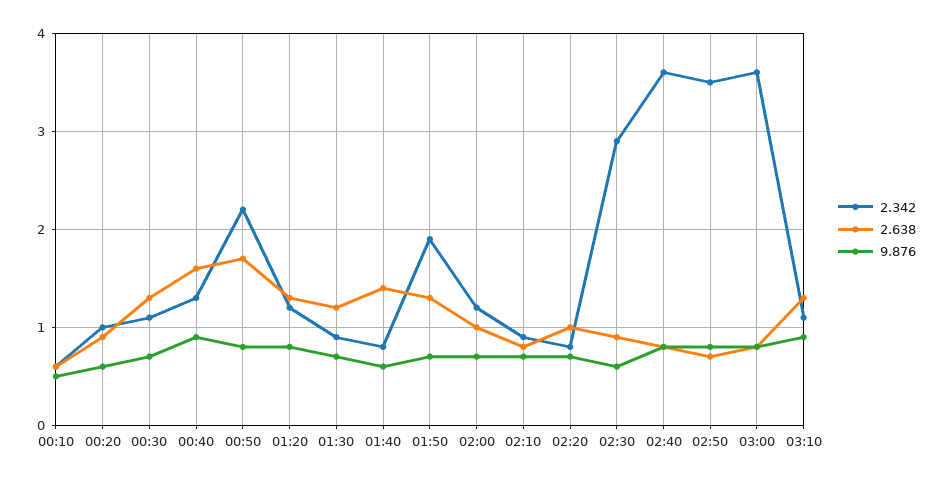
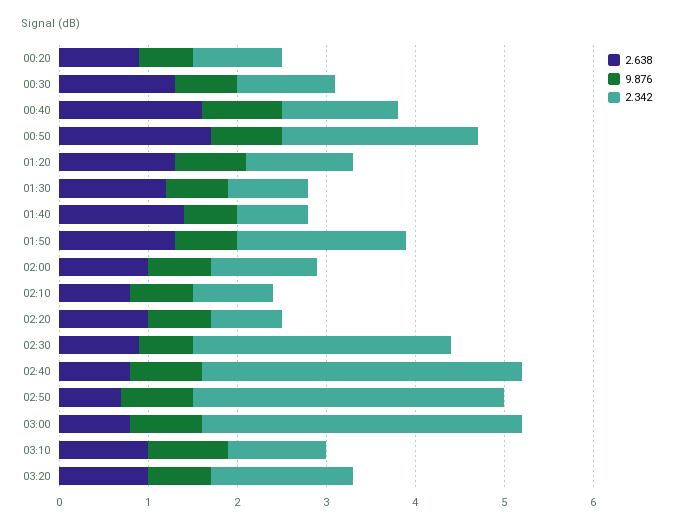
2.342, 00:10: 0.6 -> none
2.638, 00:10: 0.6 -> none
9.876, 00:10: 0.5 -> none
2.638, 03:10: 1.3 -> 1
2.638, 03:20: none -> 1
9.876, 03:20: none -> 0.7
2.342, 03:20: none -> 1.6

